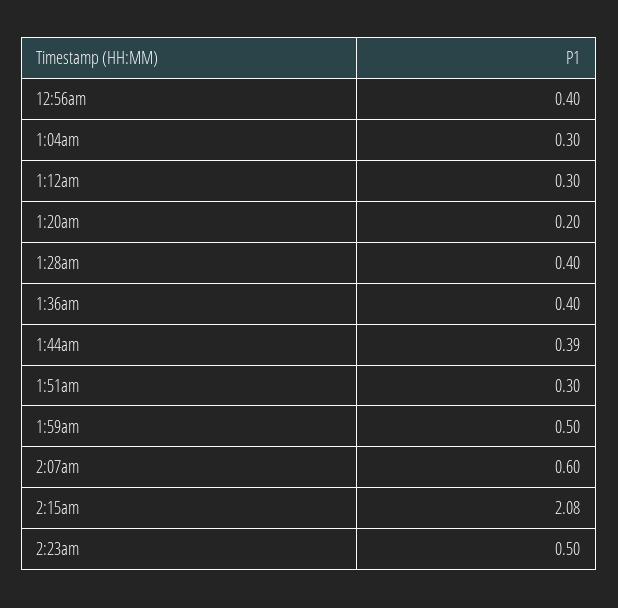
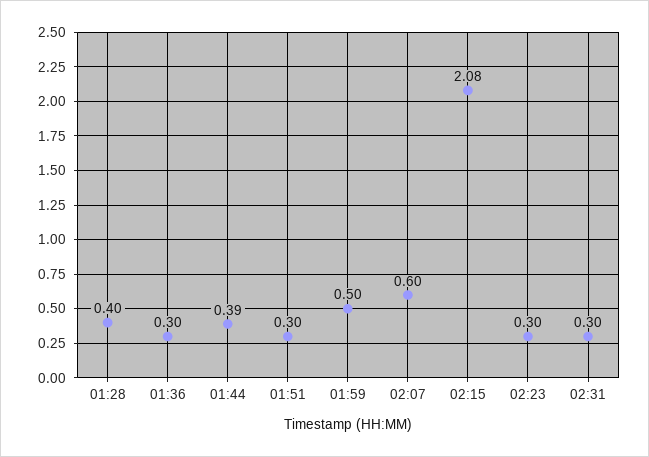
12:56am: 0.4 -> none
1:04am: 0.3 -> none
1:12am: 0.3 -> none
1:20am: 0.2 -> none
1:36am: 0.4 -> 0.3
2:23am: 0.5 -> 0.3
02:31: none -> 0.3

